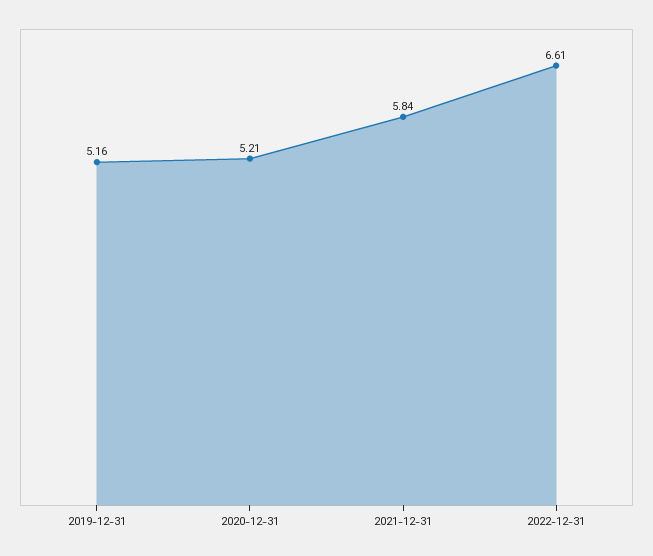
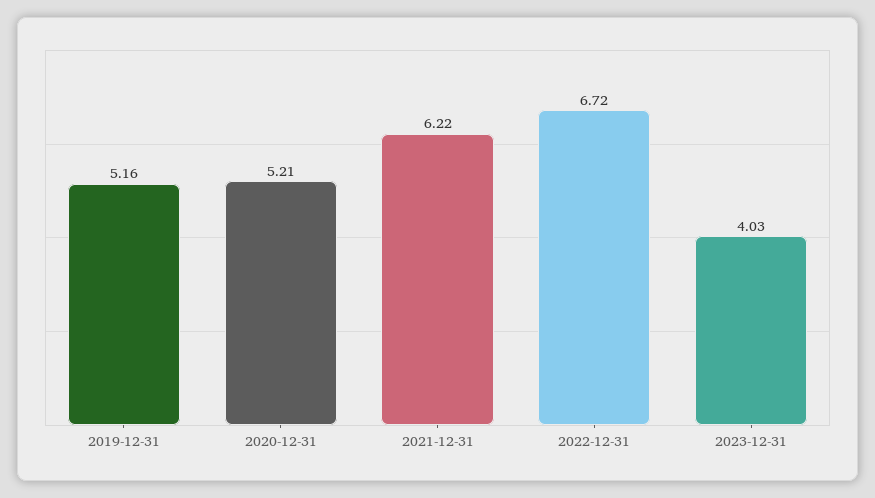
2021-12-31: 5.84 -> 6.22
2022-12-31: 6.61 -> 6.72
2023-12-31: none -> 4.03

